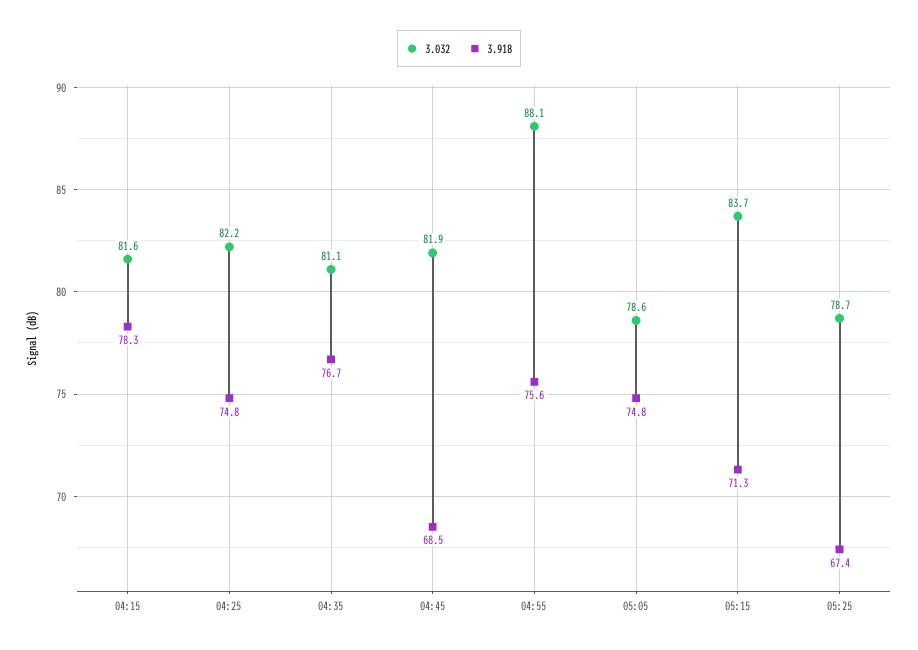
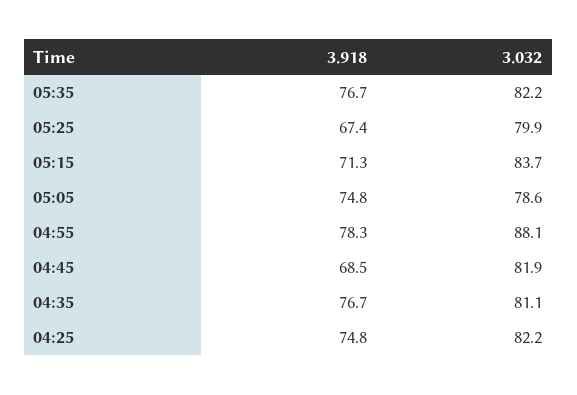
3.032, 04:15: 81.6 -> none
3.918, 04:15: 78.3 -> none
3.918, 04:55: 75.6 -> 78.3
3.032, 05:25: 78.7 -> 79.9
3.918, 05:35: none -> 76.7
3.032, 05:35: none -> 82.2

